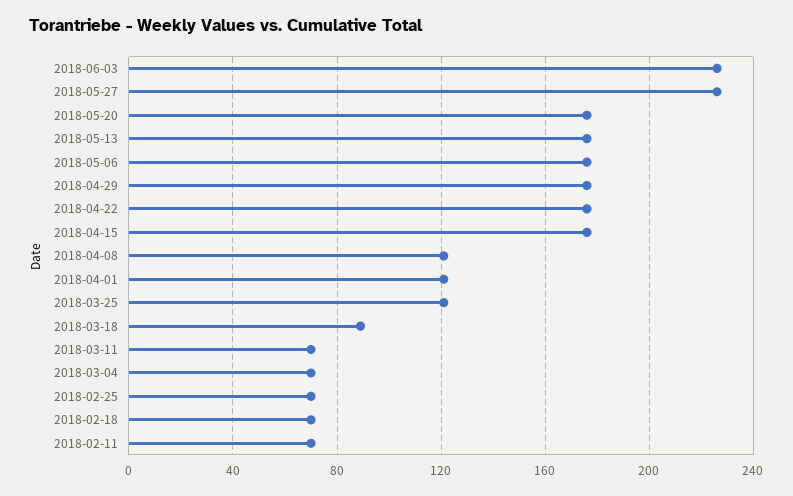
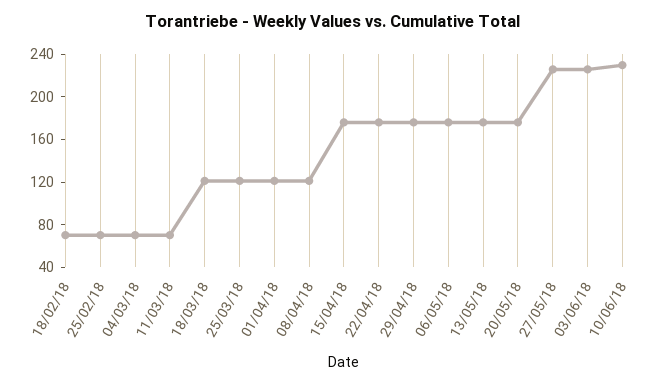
2018-03-18: 90 -> 120
2018-02-11: 70 -> none
10/06/18: none -> 230

